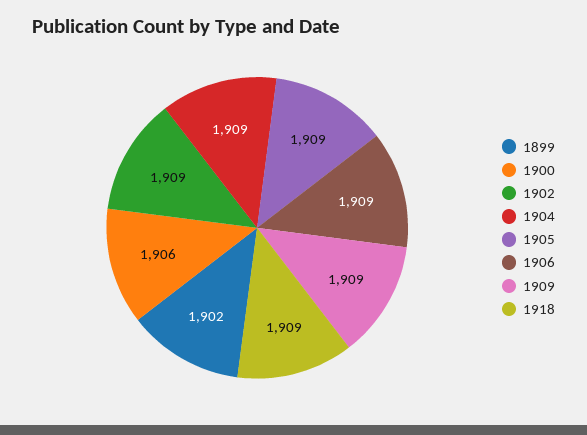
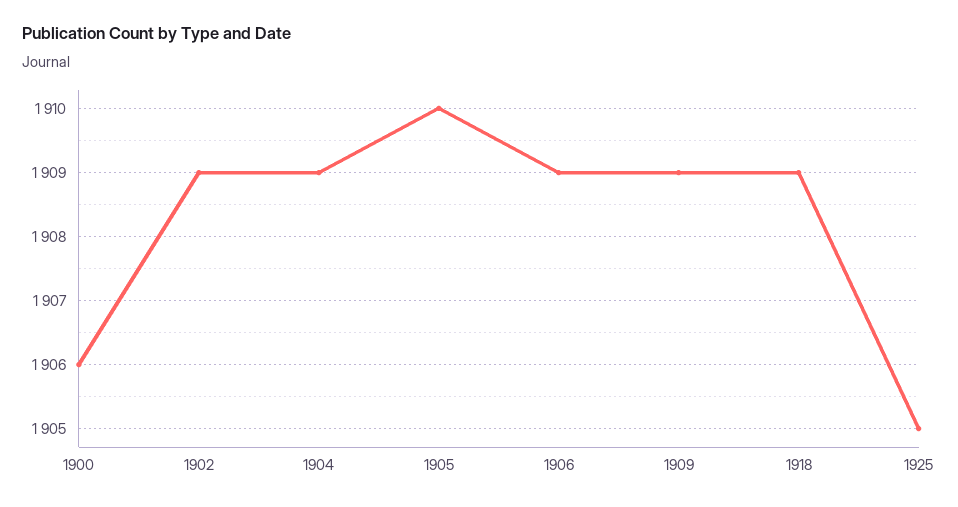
1899: 1902 -> none
1905: 1909 -> 1910
1925: none -> 1905

